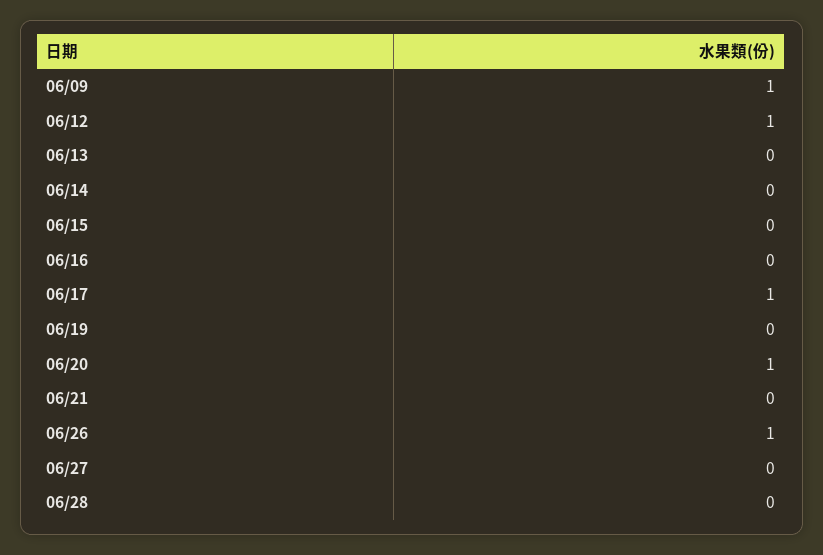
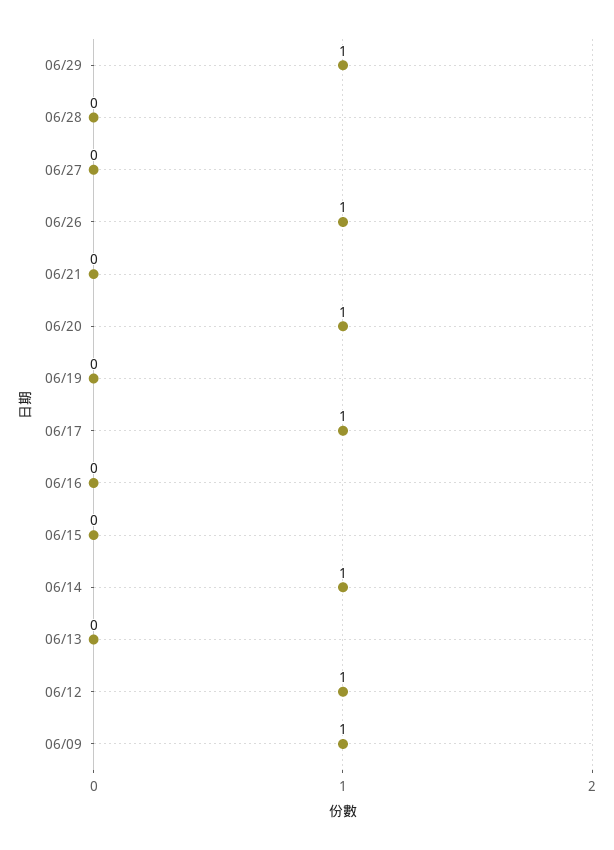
06/14: 0 -> 1
06/29: none -> 1

